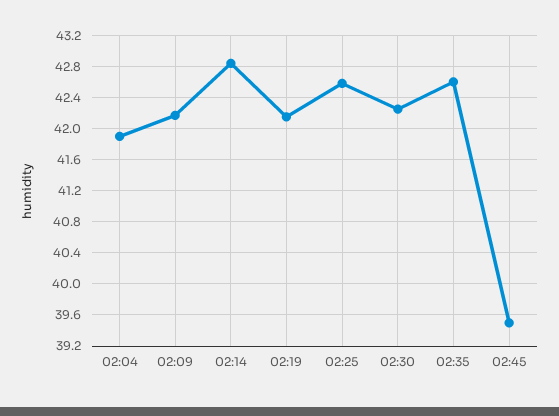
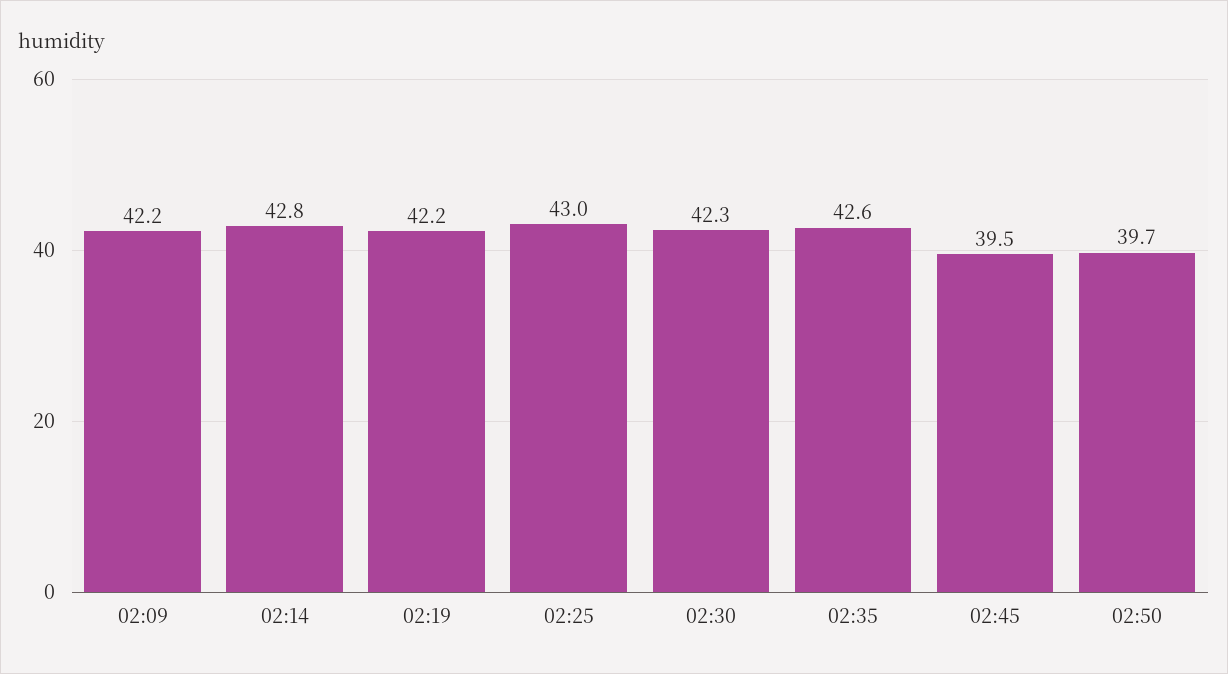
02:04: 41.9 -> none
02:25: 42.6 -> 43
02:50: none -> 39.7

